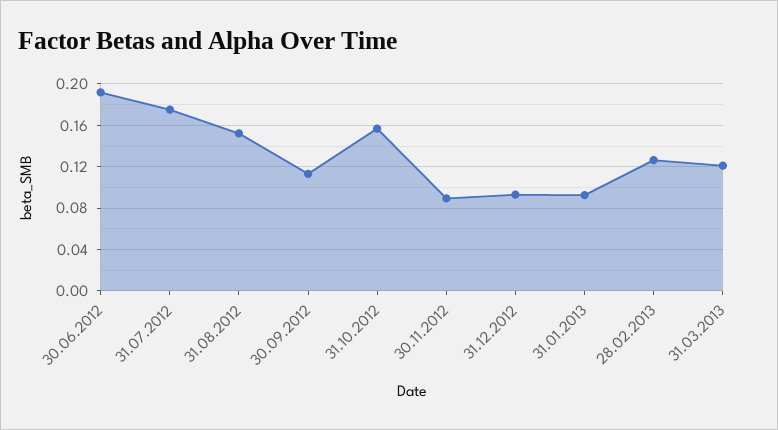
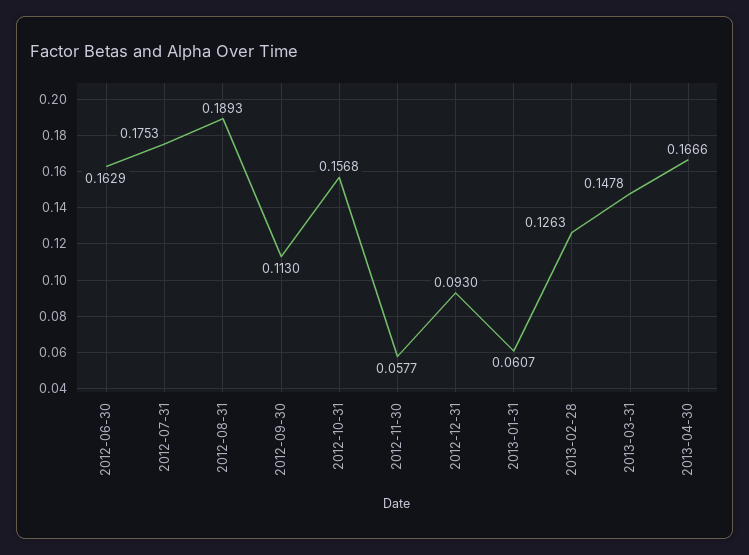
30.06.2012: 0.19 -> 0.1629
31.08.2012: 0.15 -> 0.1893
30.11.2012: 0.09 -> 0.0577
31.01.2013: 0.09 -> 0.0607
31.03.2013: 0.12 -> 0.1478
2013-04-30: none -> 0.1666

